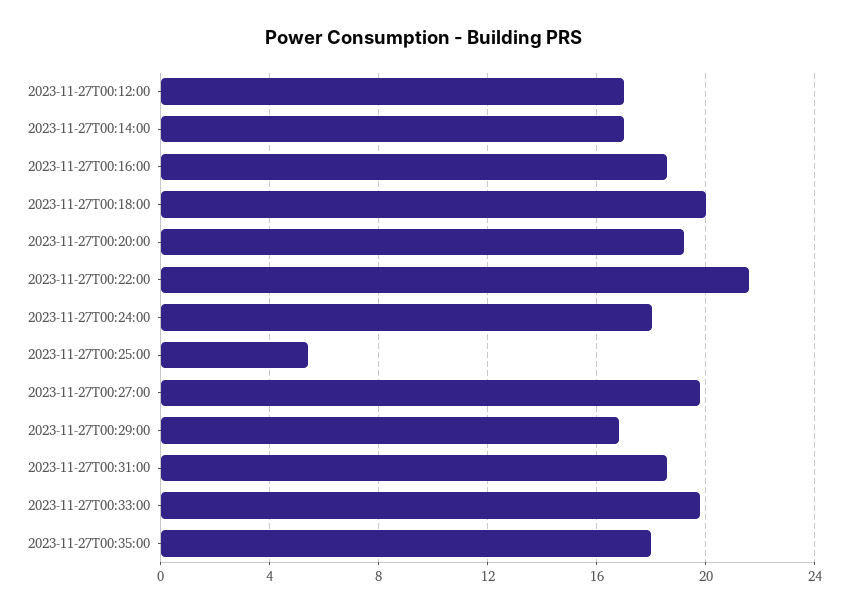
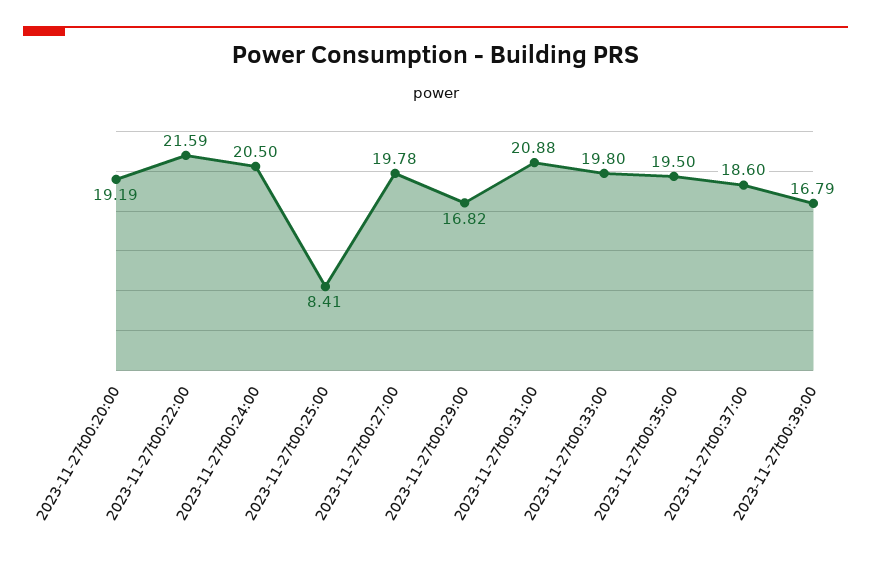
2023-11-27T00:12:00: 17 -> none
2023-11-27T00:14:00: 17 -> none
2023-11-27T00:16:00: 18.5 -> none
2023-11-27T00:18:00: 20 -> none
2023-11-27T00:24:00: 18 -> 20.5
2023-11-27T00:25:00: 5.5 -> 8.41
2023-11-27T00:31:00: 18.5 -> 20.88
2023-11-27T00:35:00: 18 -> 19.5
2023-11-27t00:37:00: none -> 18.6
2023-11-27t00:39:00: none -> 16.79

